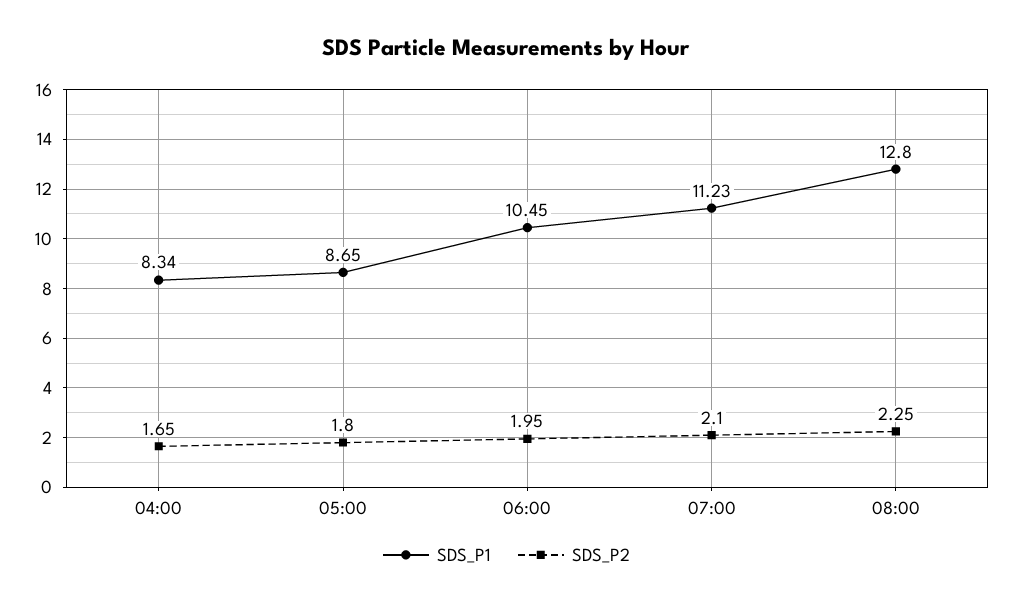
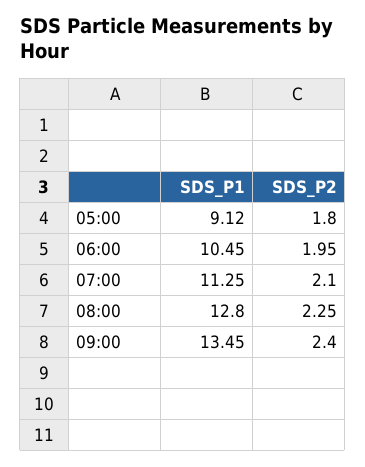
SDS_P1, 04:00: 8.34 -> none
SDS_P2, 04:00: 1.65 -> none
SDS_P1, 05:00: 8.65 -> 9.12
SDS_P1, 07:00: 11.23 -> 11.25
SDS_P1, 09:00: none -> 13.45
SDS_P2, 09:00: none -> 2.4

